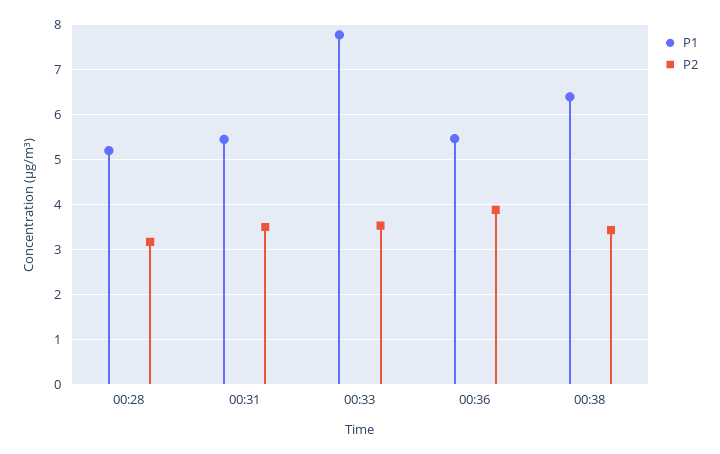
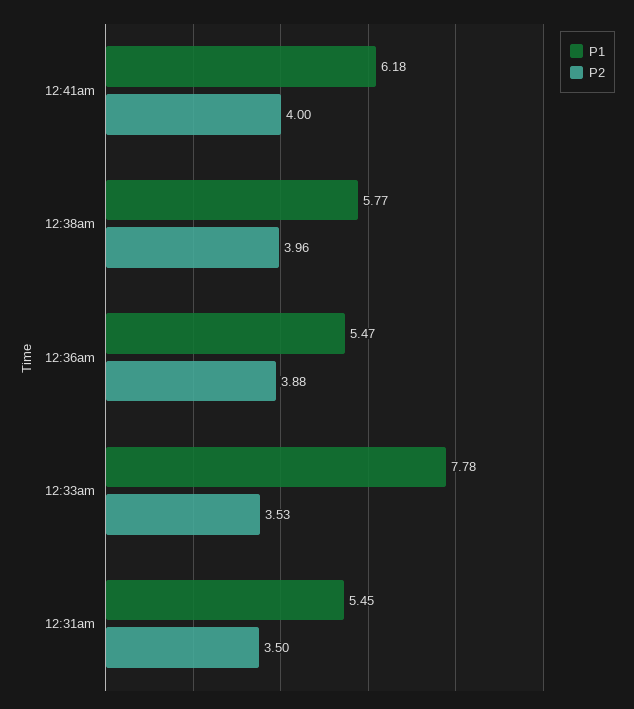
P1, 00:28: 5.2 -> none
P2, 00:28: 3.2 -> none
P1, 00:38: 6.4 -> 5.77
P2, 00:38: 3.4 -> 3.96
P1, 12:41am: none -> 6.18
P2, 12:41am: none -> 4

